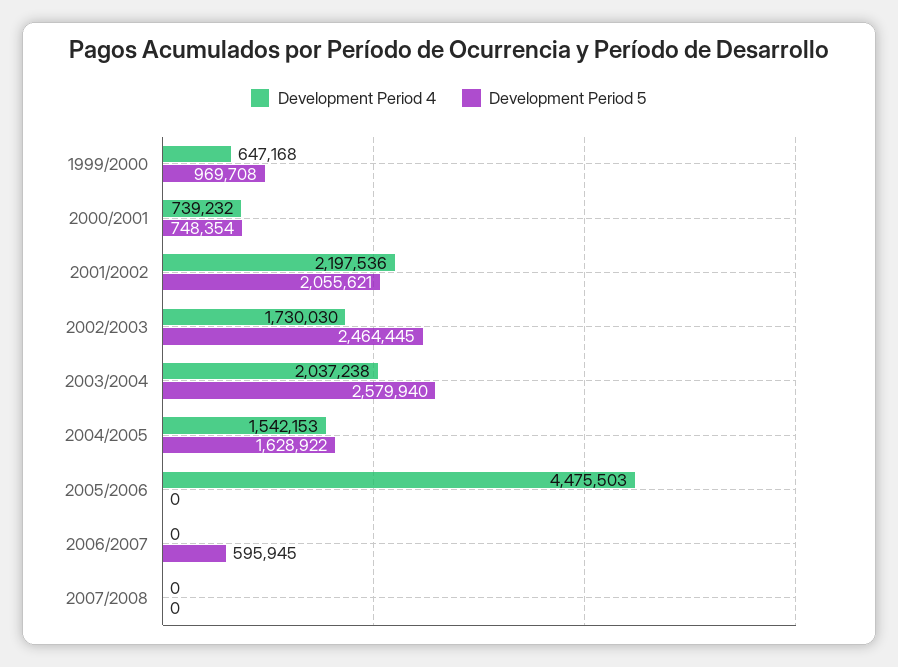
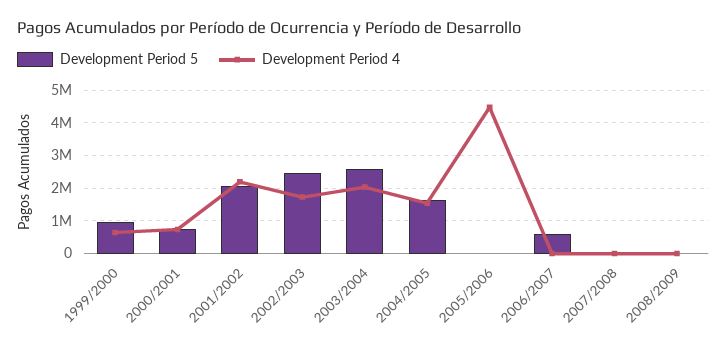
Development Period 5, 2008/2009: none -> 0
Development Period 4, 2008/2009: none -> 0

